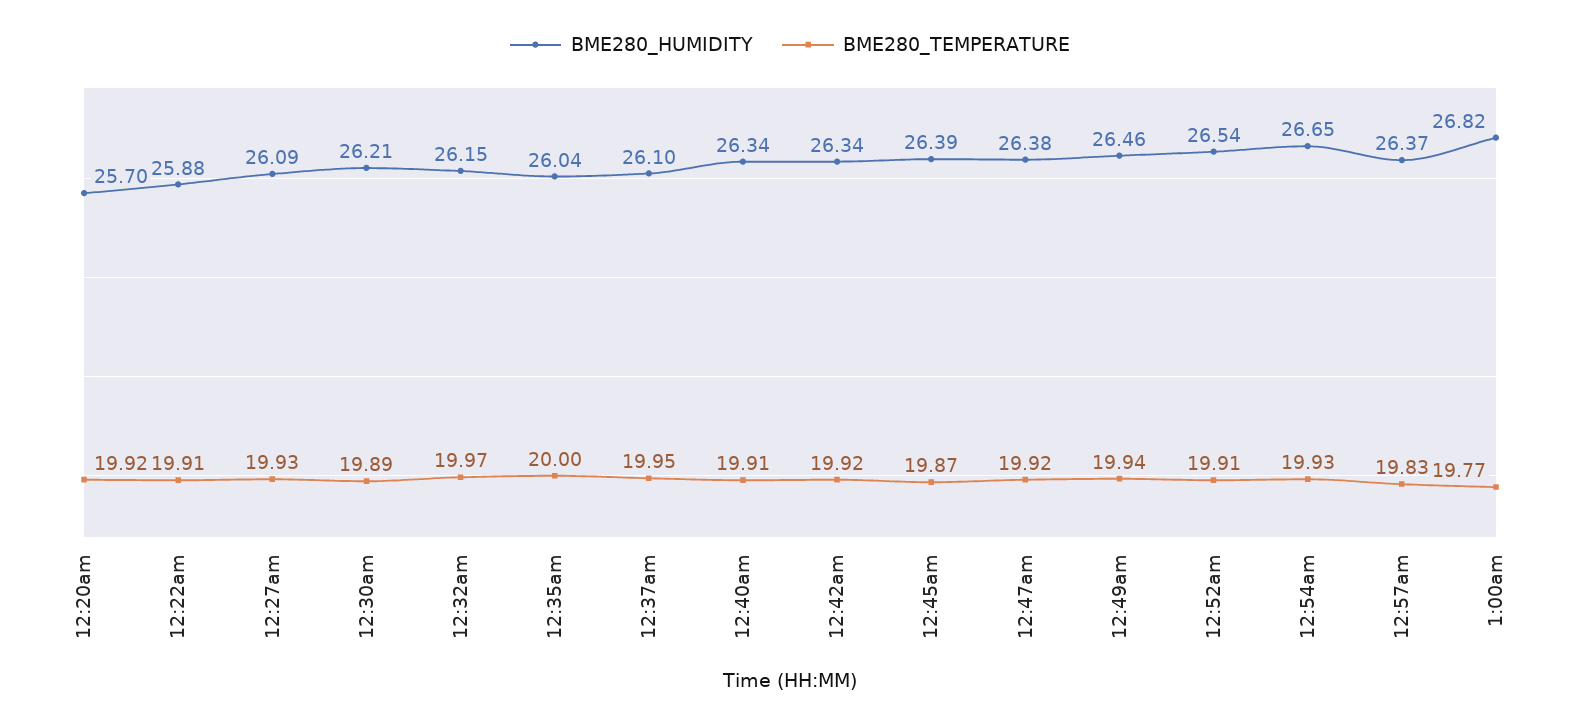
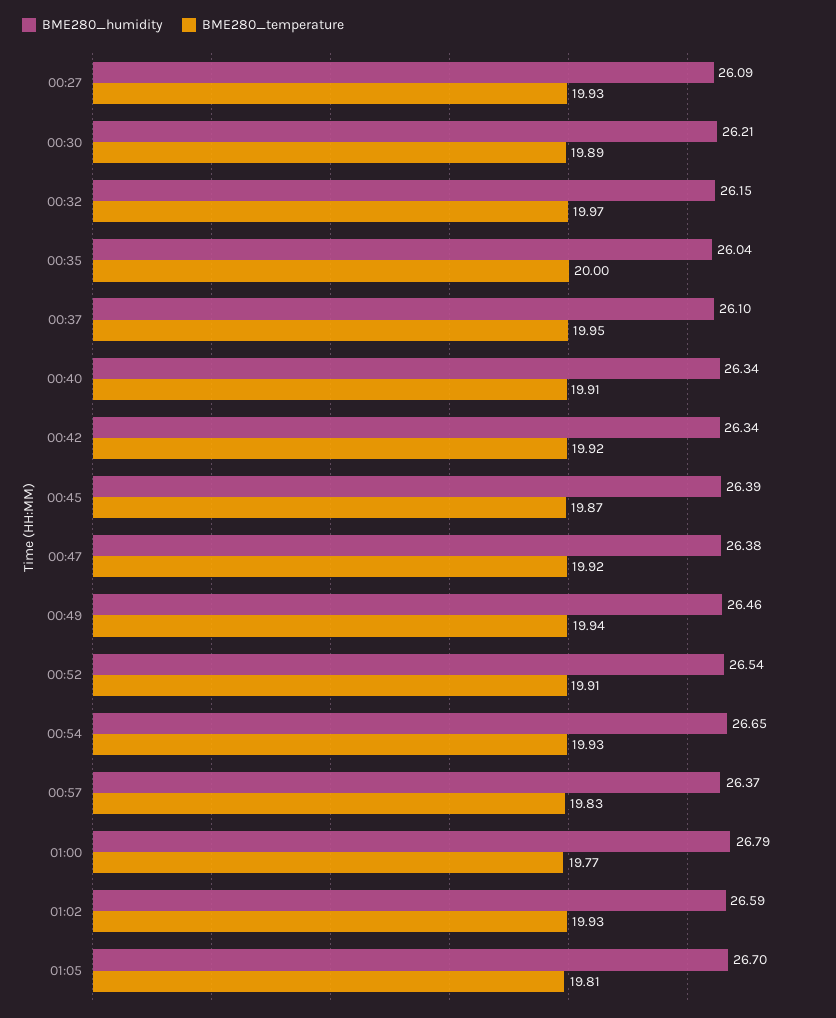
BME280_HUMIDITY, 12:20am: 25.7 -> none
BME280_TEMPERATURE, 12:20am: 19.92 -> none
BME280_HUMIDITY, 12:22am: 25.88 -> none
BME280_TEMPERATURE, 12:22am: 19.91 -> none
BME280_HUMIDITY, 1:00am: 26.82 -> 26.79
BME280_HUMIDITY, 01:02: none -> 26.59
BME280_TEMPERATURE, 01:02: none -> 19.93
BME280_HUMIDITY, 01:05: none -> 26.7
BME280_TEMPERATURE, 01:05: none -> 19.81

